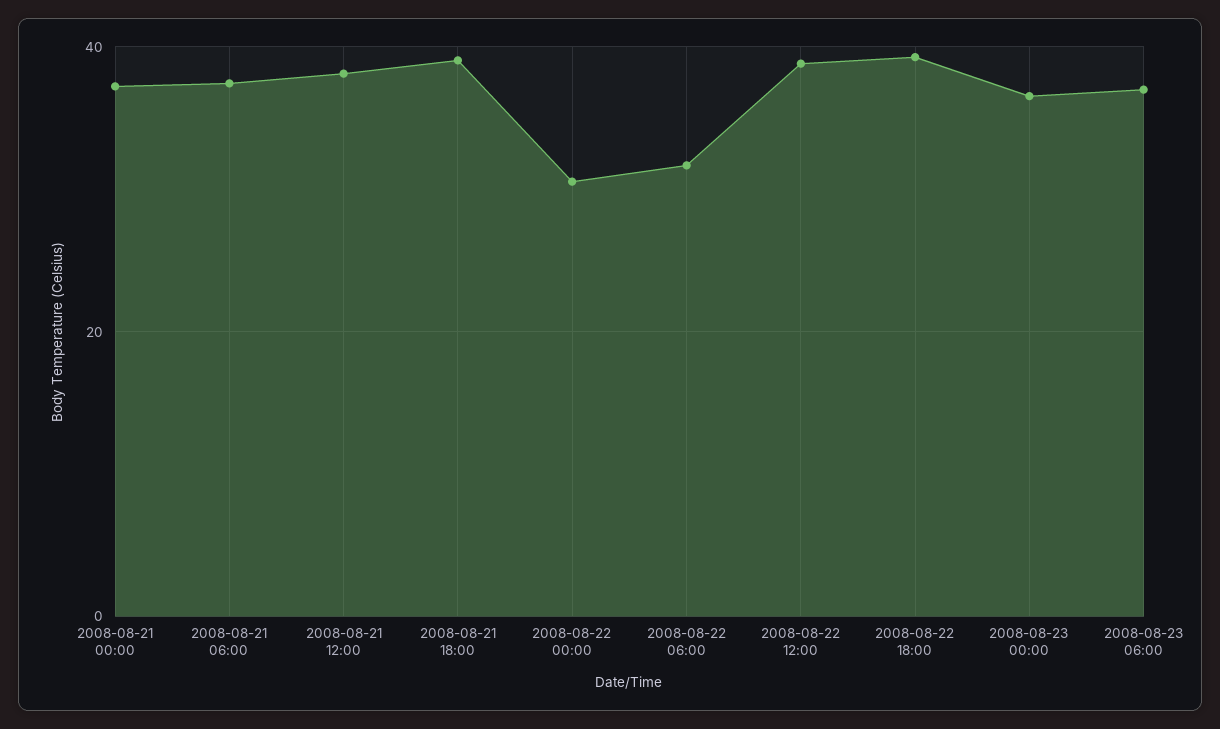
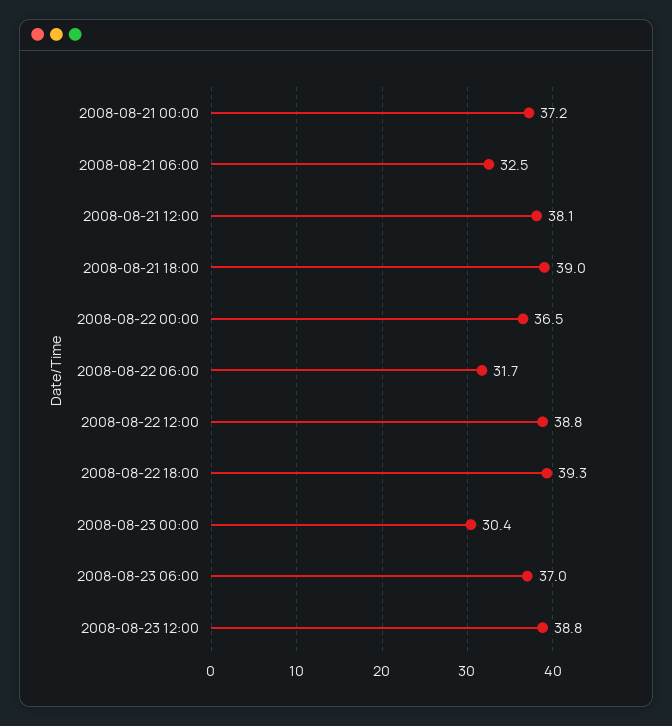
2008-08-21 06:00: 38 -> 32.5
2008-08-22 00:00: 30 -> 36.5
2008-08-23 00:00: 36 -> 30.4
2008-08-23 12:00: none -> 38.8

